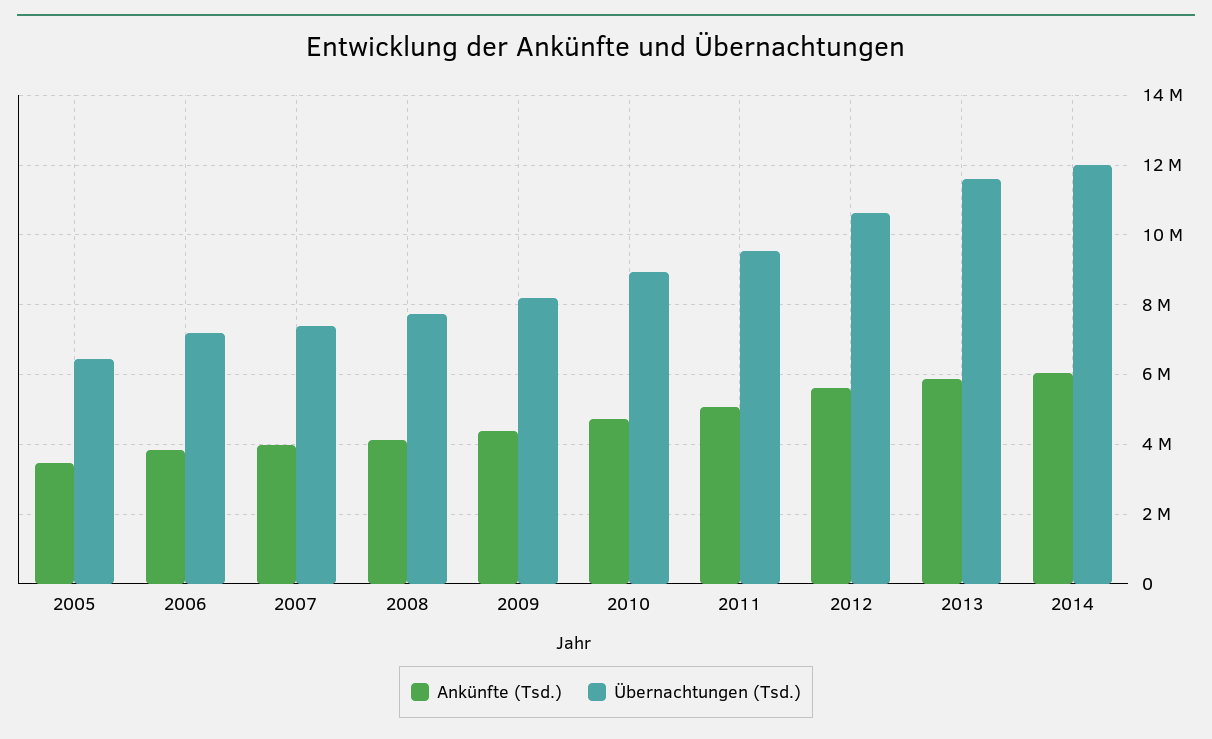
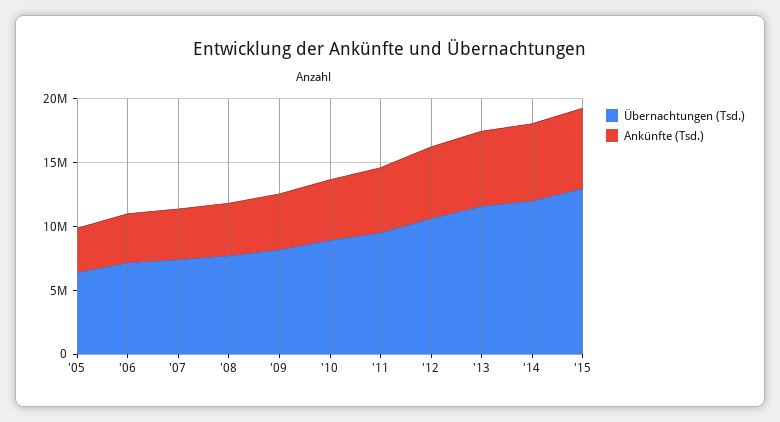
Übernachtungen (Tsd.), '15: none -> 13000000
Ankünfte (Tsd.), '15: none -> 6000000

